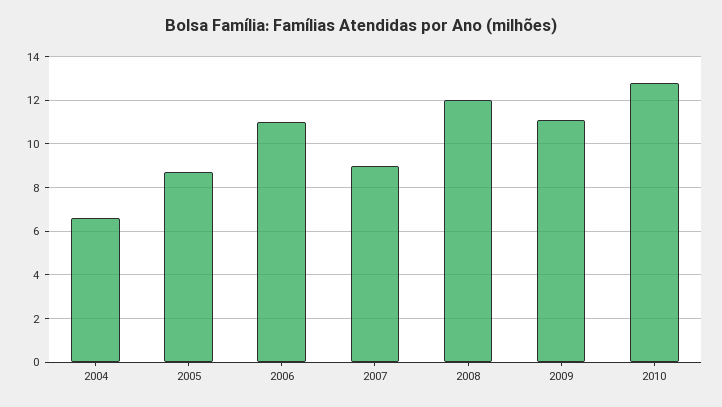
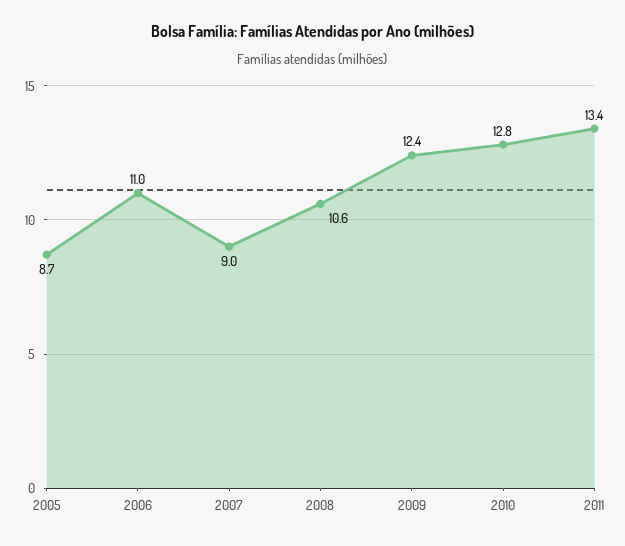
2004: 6.5 -> none
2008: 12 -> 10.6
2009: 11 -> 12.4
2011: none -> 13.4

